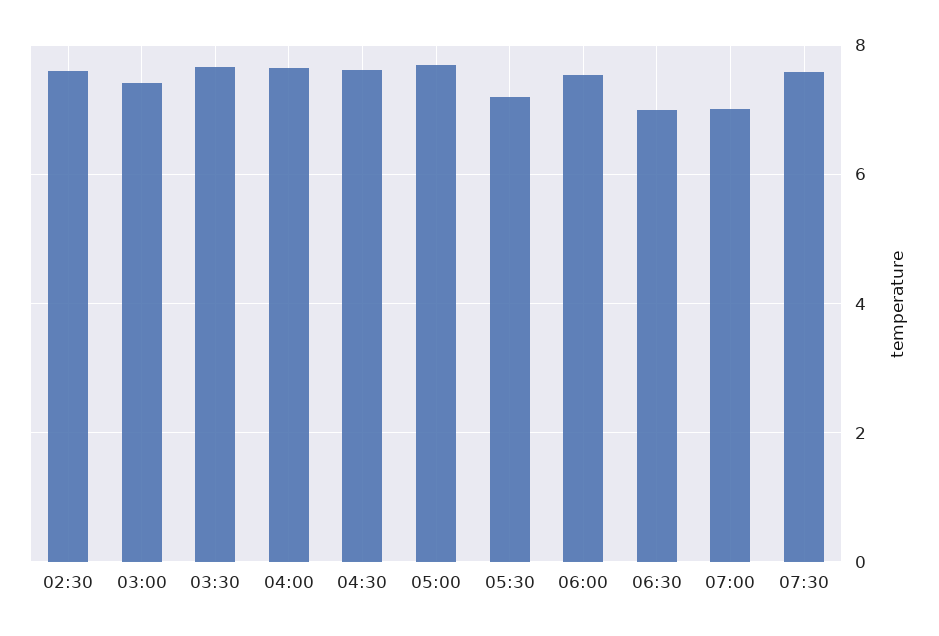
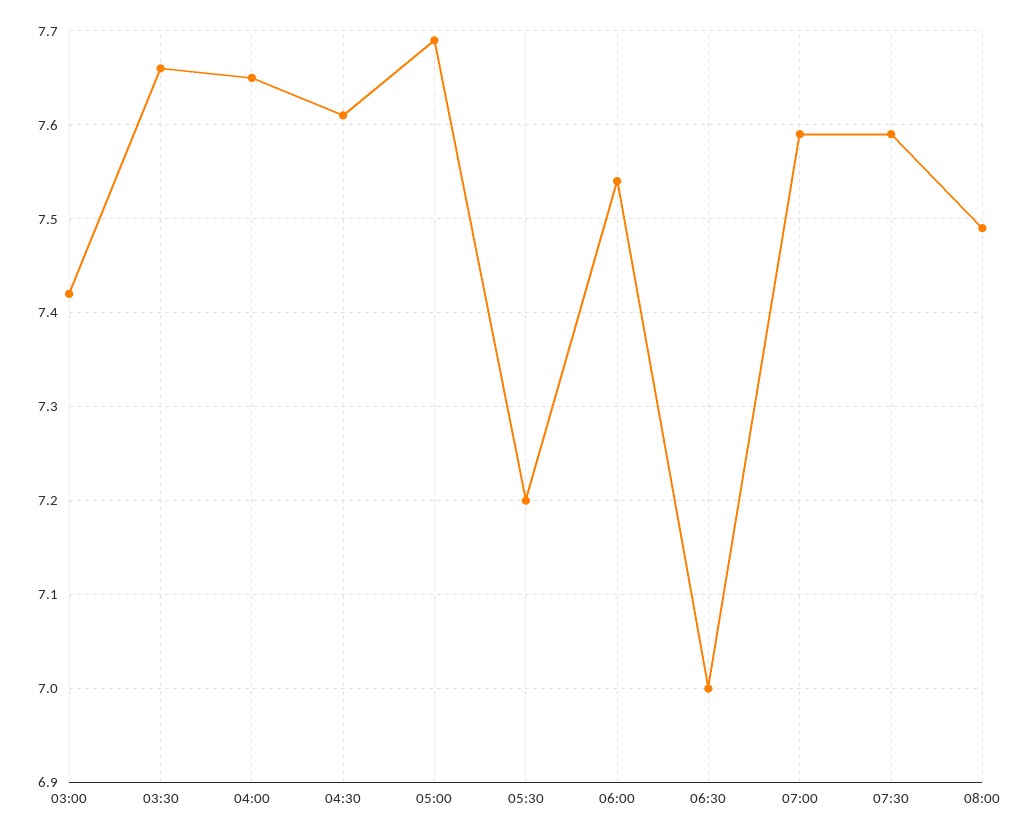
02:30: 7.6 -> none
07:00: 7 -> 7.59
08:00: none -> 7.49

